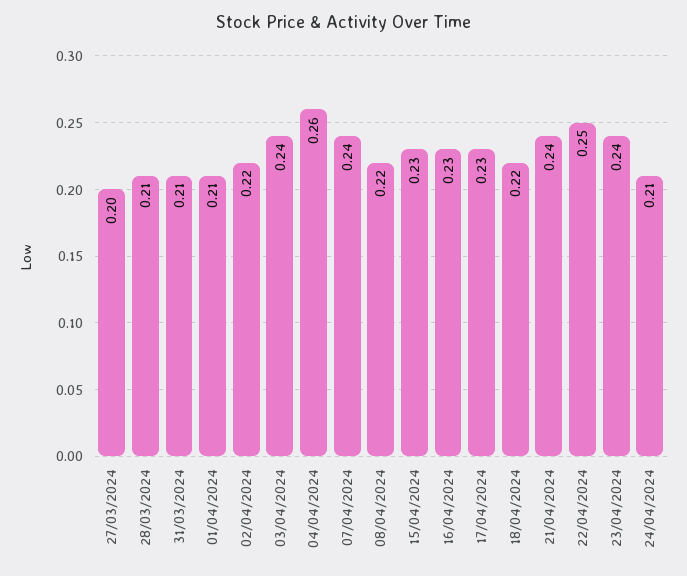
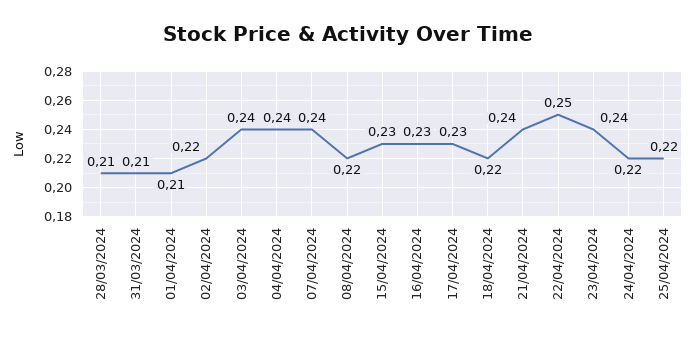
27/03/2024: 0.2 -> none
04/04/2024: 0.26 -> 0.24
24/04/2024: 0.21 -> 0.22
25/04/2024: none -> 0.22

